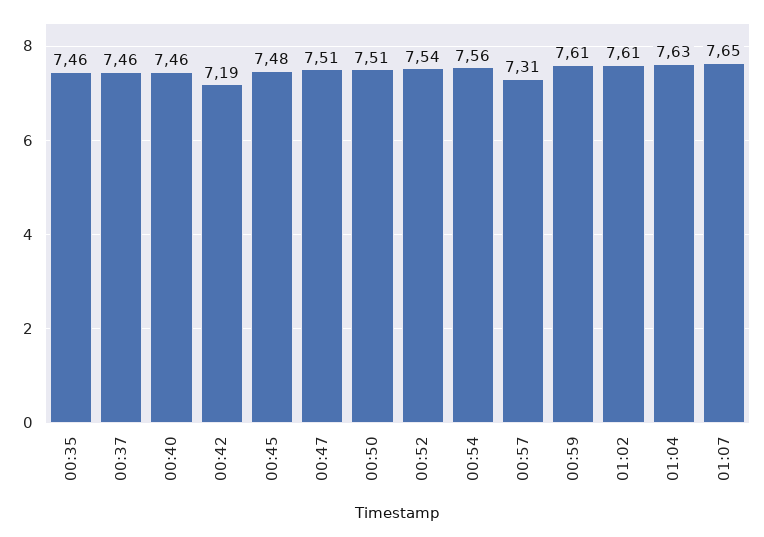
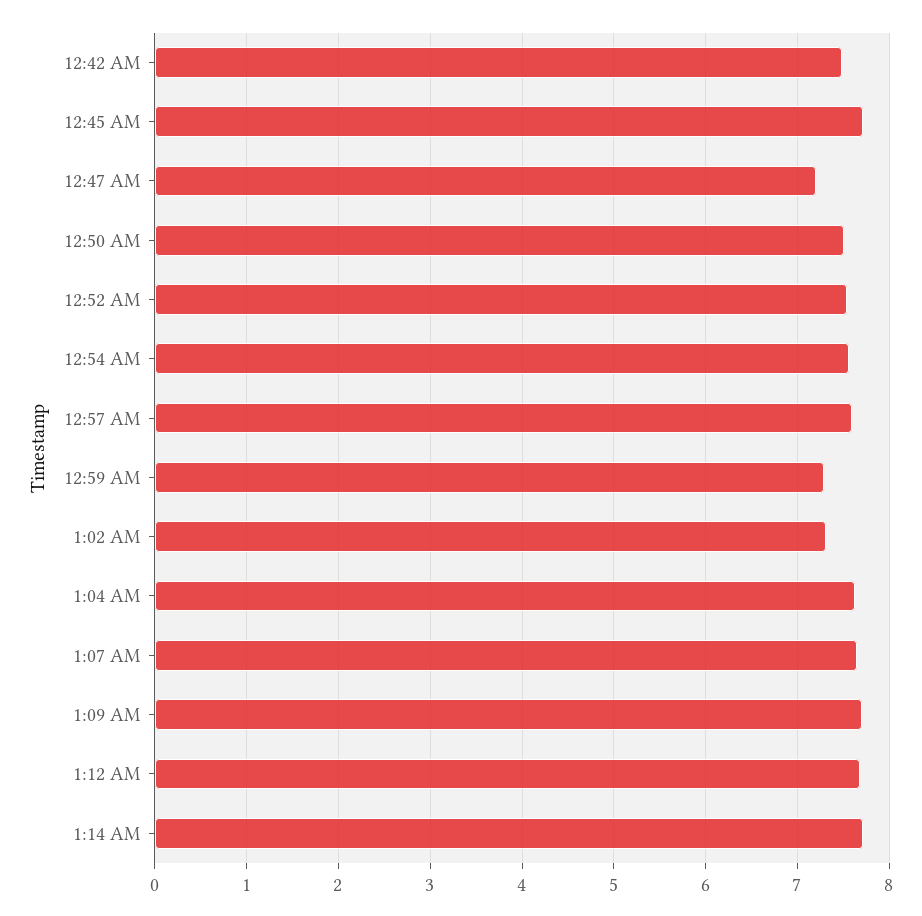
00:35: 7.46 -> none
00:37: 7.46 -> none
00:40: 7.46 -> none
00:42: 7.19 -> 7.5
00:45: 7.48 -> 7.7
00:47: 7.51 -> 7.2
00:57: 7.31 -> 7.6
00:59: 7.61 -> 7.3
01:02: 7.61 -> 7.3
1:09 AM: none -> 7.7
1:12 AM: none -> 7.7
1:14 AM: none -> 7.7

